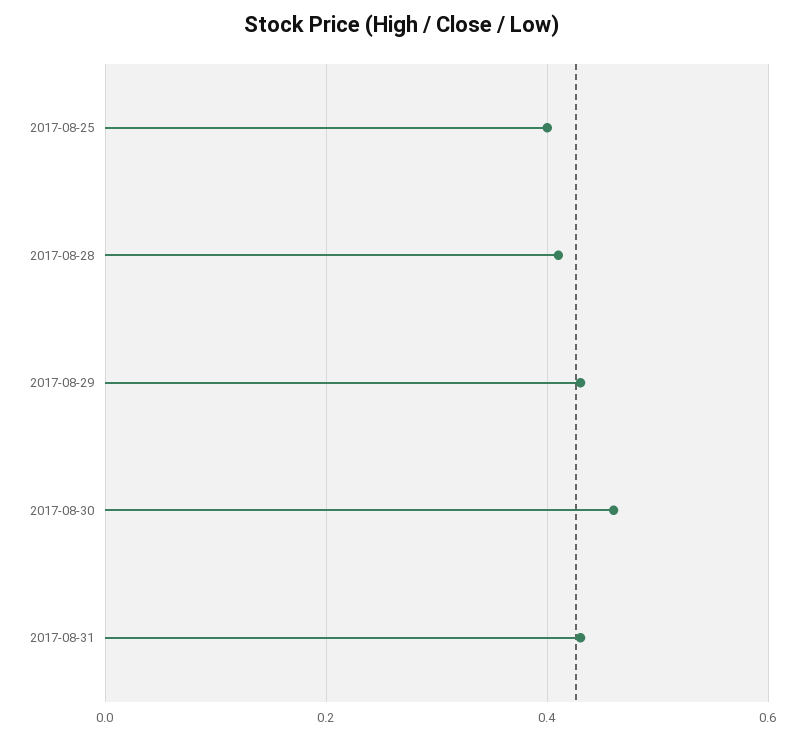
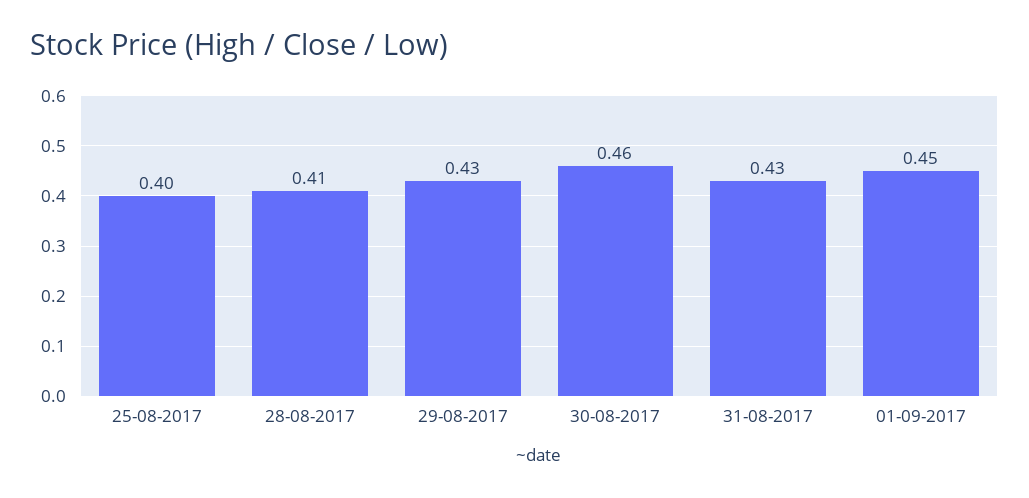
01-09-2017: none -> 0.45

